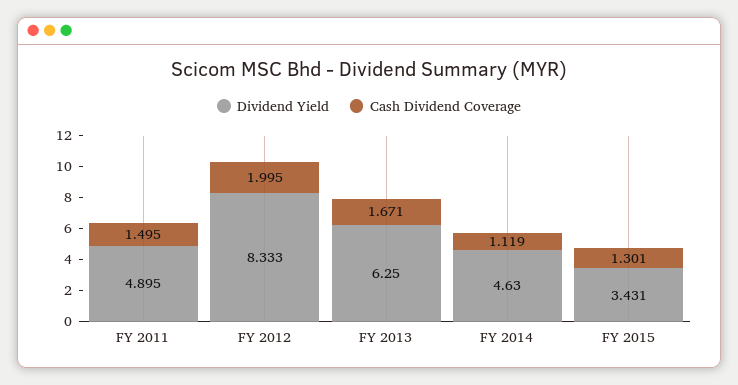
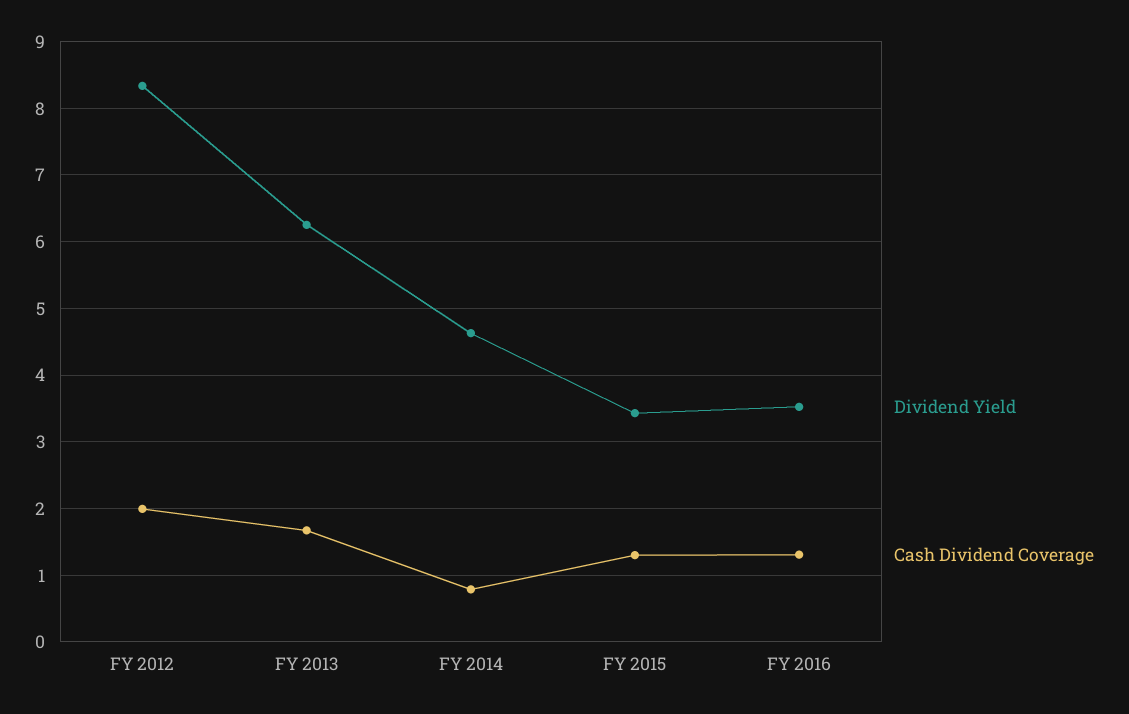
Dividend Yield, FY 2011: 4.895 -> none
Cash Dividend Coverage, FY 2011: 1.495 -> none
Cash Dividend Coverage, FY 2014: 1.119 -> 0.8
Dividend Yield, FY 2016: none -> 3.5
Cash Dividend Coverage, FY 2016: none -> 1.3

